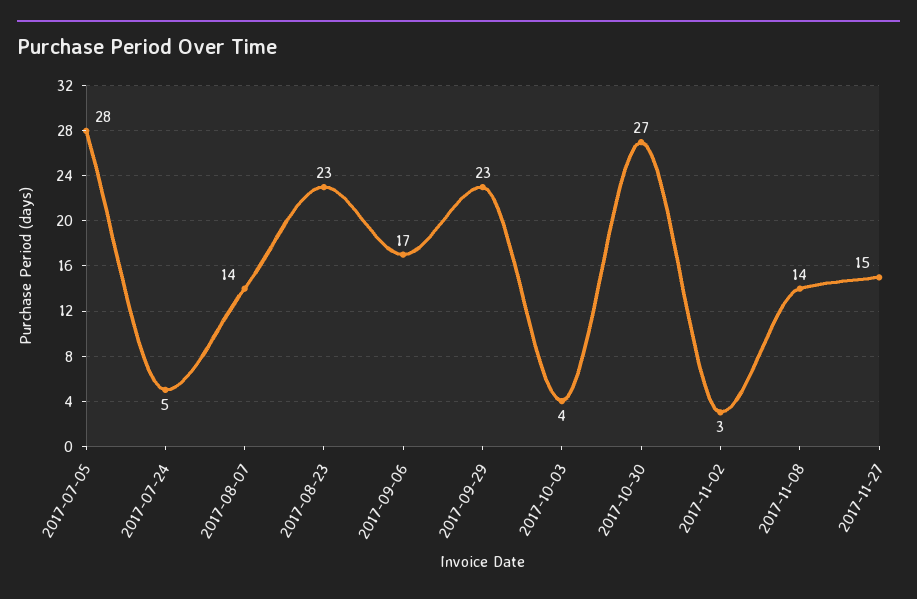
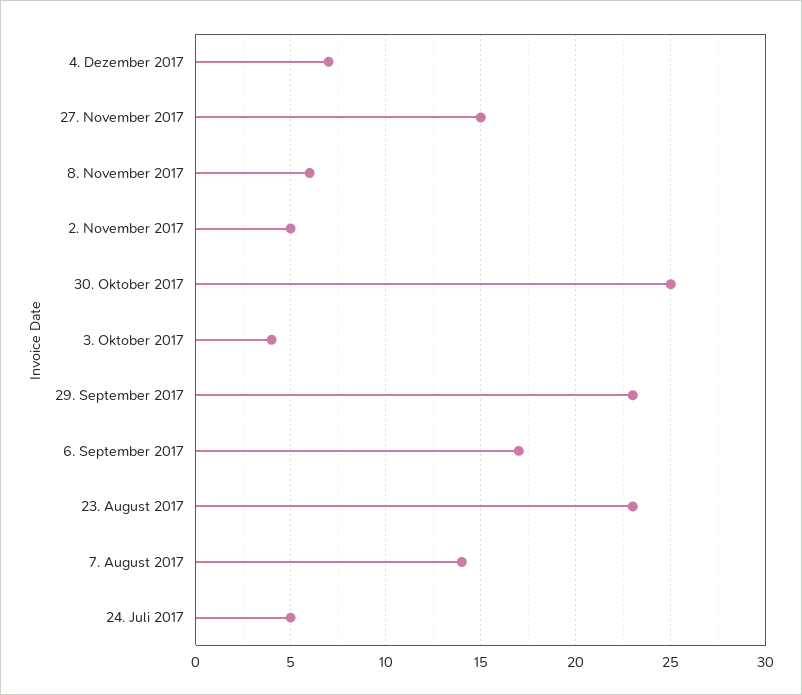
2017-07-05: 28 -> none
2017-10-30: 27 -> 25
2017-11-02: 3 -> 5
2017-11-08: 14 -> 6
4. Dezember 2017: none -> 7

